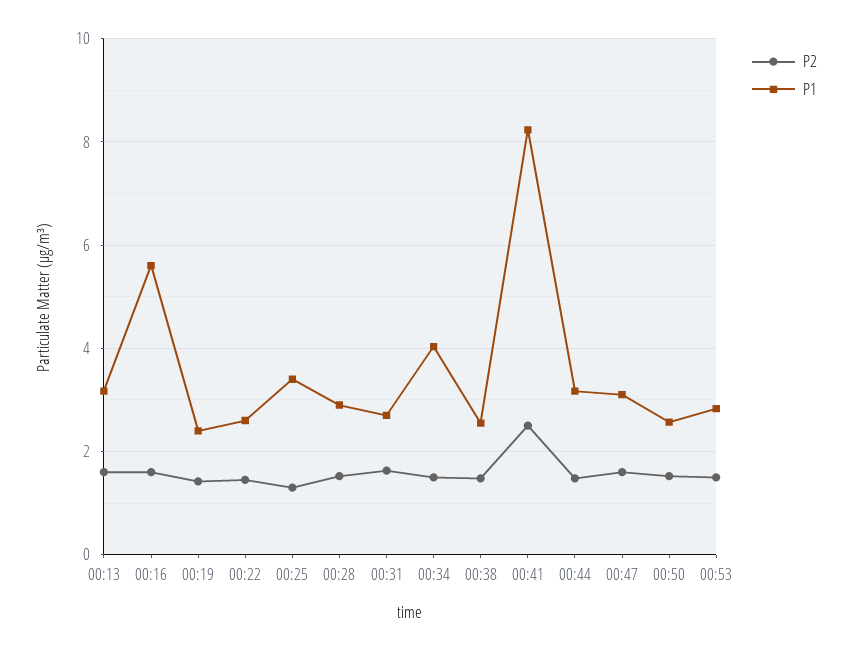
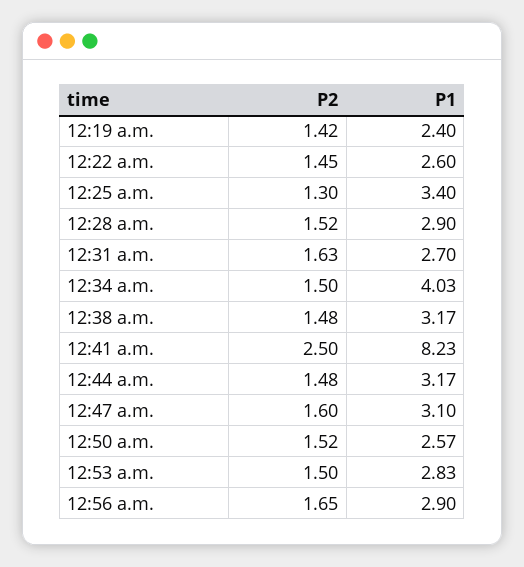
P2, 00:13: 1.6 -> none
P1, 00:13: 3.2 -> none
P2, 00:16: 1.6 -> none
P1, 00:16: 5.6 -> none
P1, 00:38: 2.6 -> 3.17
P2, 12:56 a.m.: none -> 1.65
P1, 12:56 a.m.: none -> 2.9

